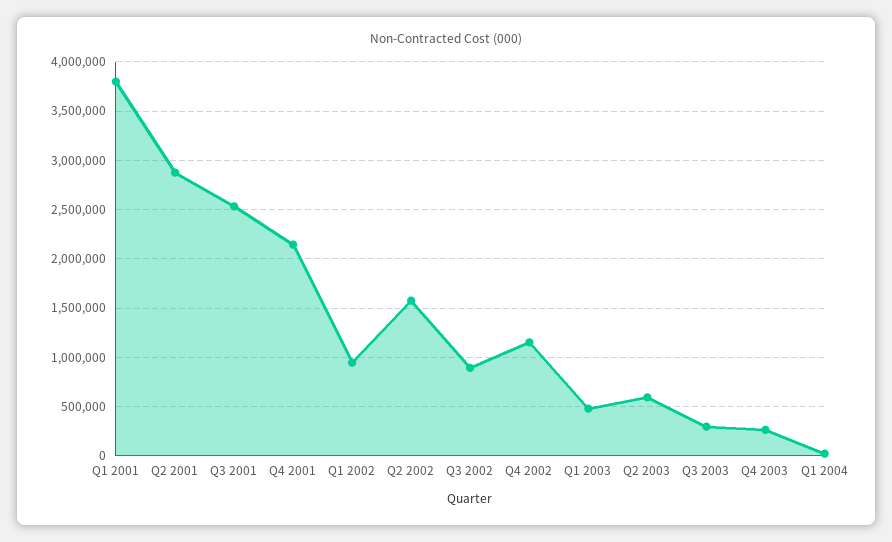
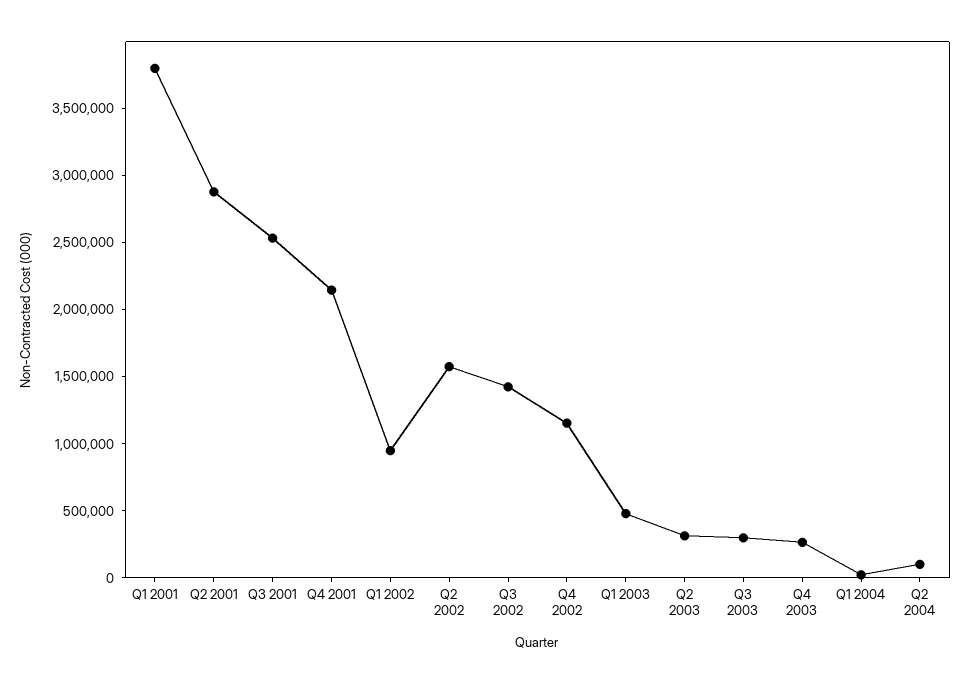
Q3 2002: 900000 -> 1400000
Q2 2003: 600000 -> 300000
Q2 2004: none -> 100000

